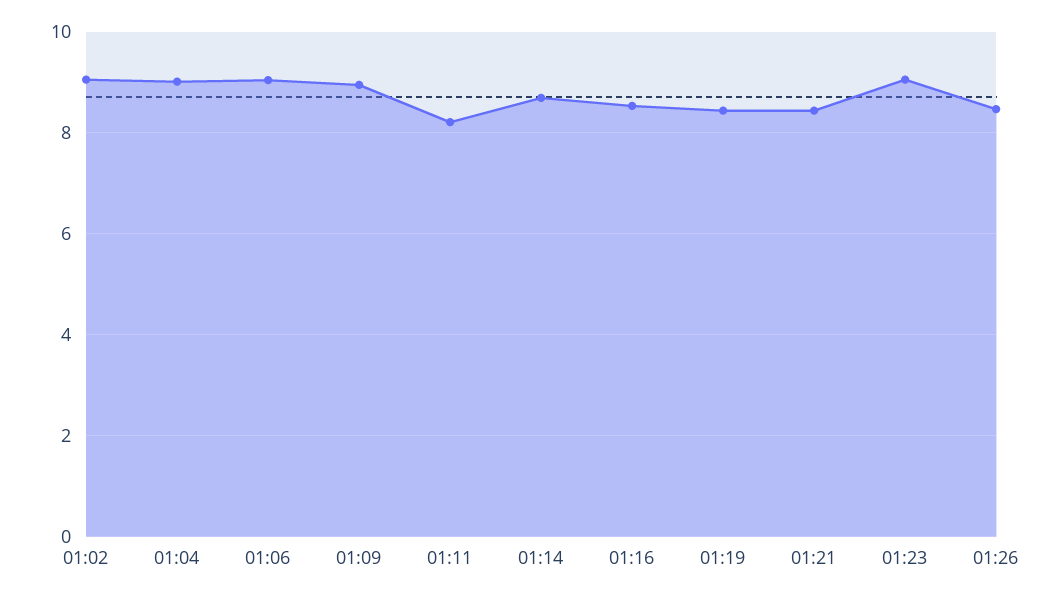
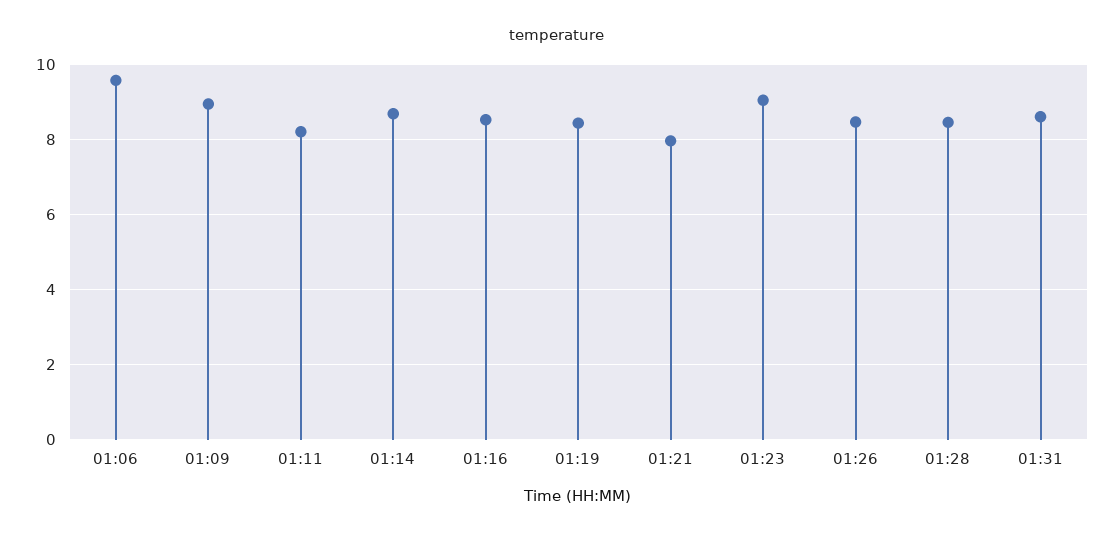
01:02: 9 -> none
01:04: 9 -> none
01:06: 9 -> 9.6
01:21: 8.4 -> 8
01:28: none -> 8.4
01:31: none -> 8.6

